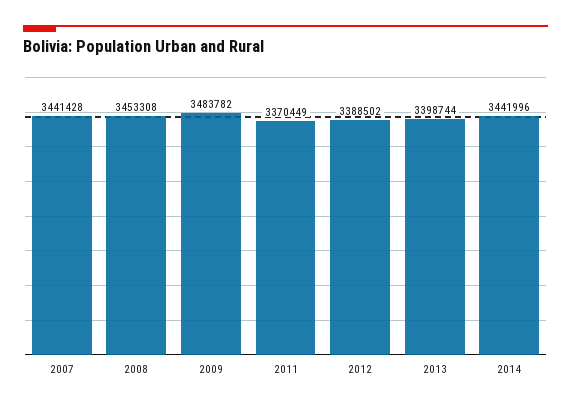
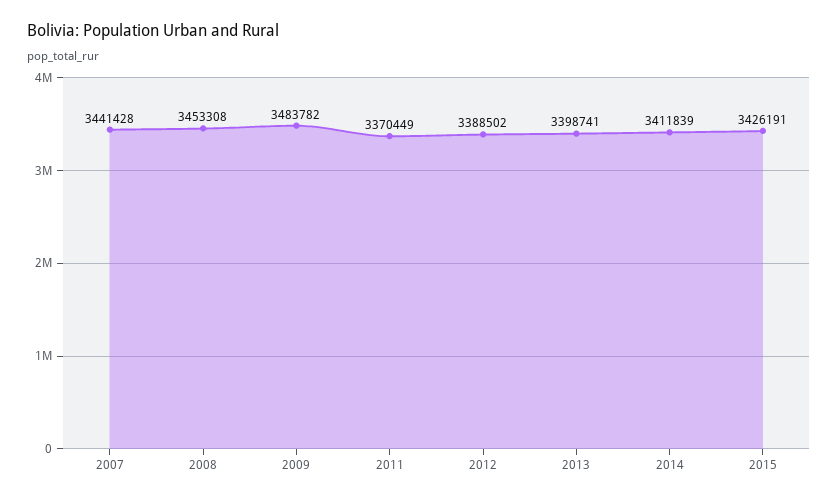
2013: 3398744 -> 3398741
2014: 3441996 -> 3411839
2015: none -> 3426191

